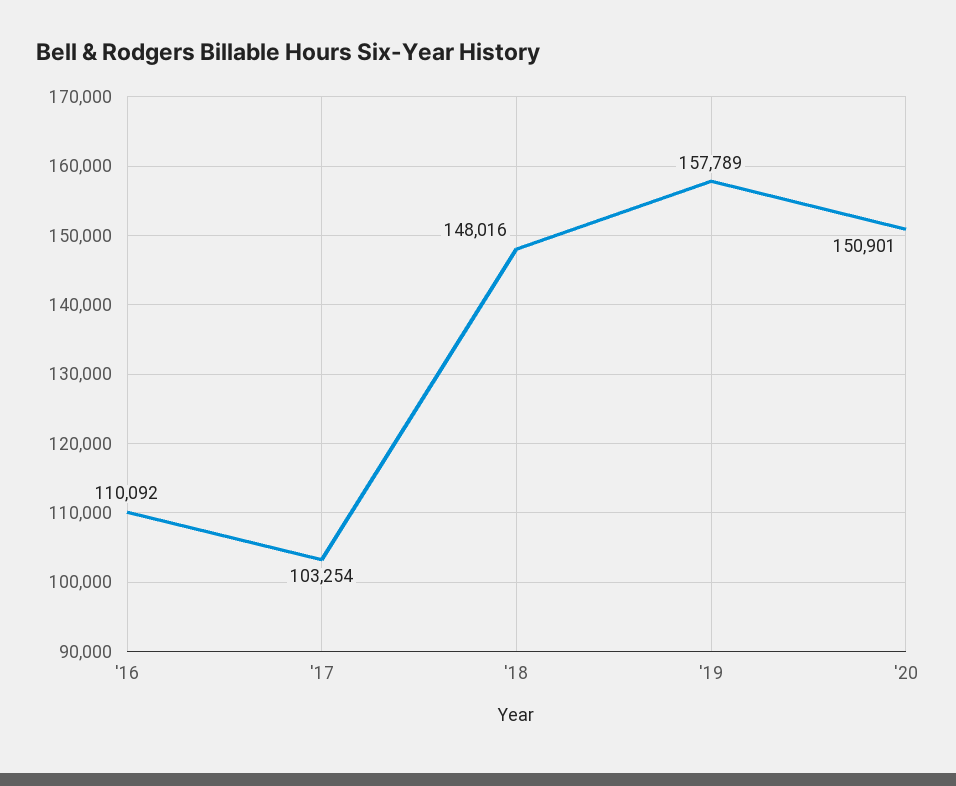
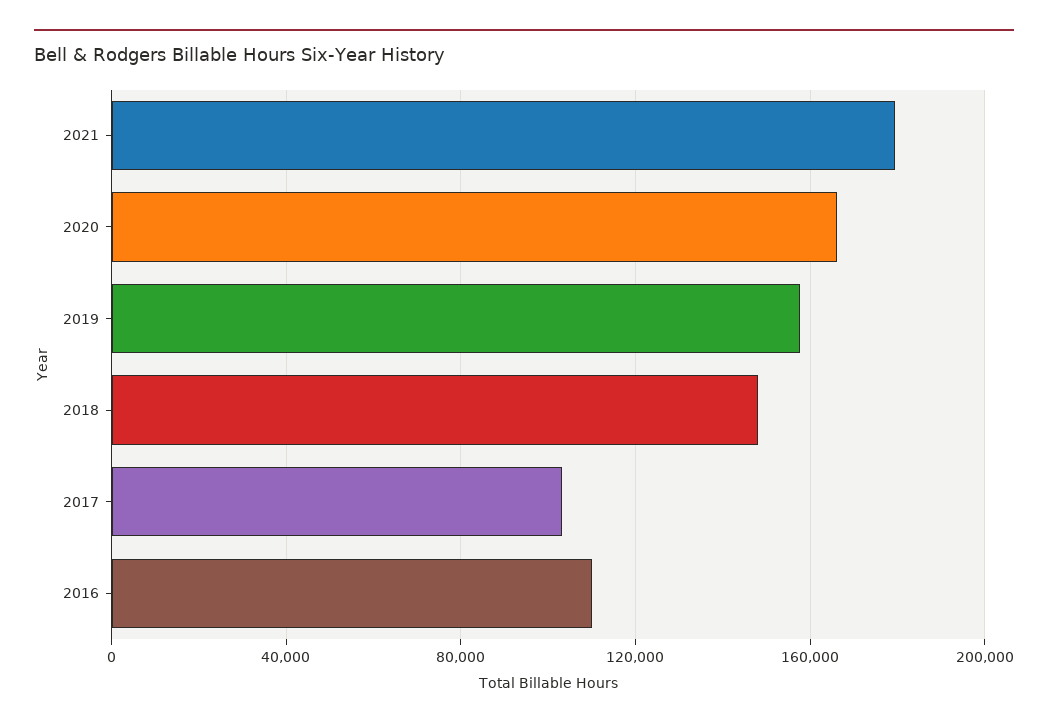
'20: 150901 -> 165000
2021: none -> 180000

